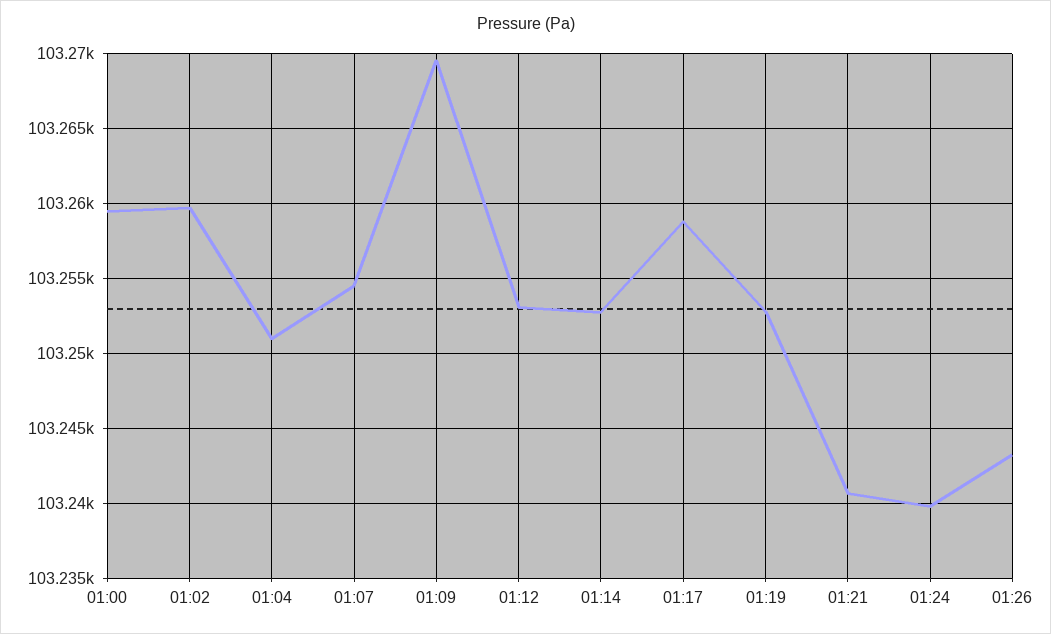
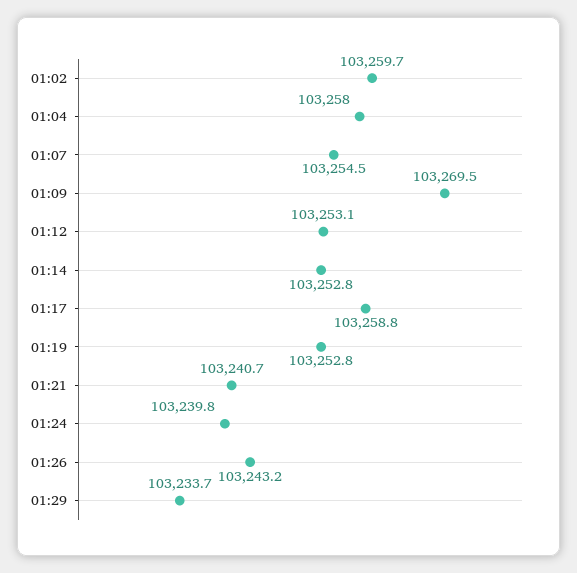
01:00: 103259.5 -> none
01:04: 103251 -> 103258
01:29: none -> 103233.7

